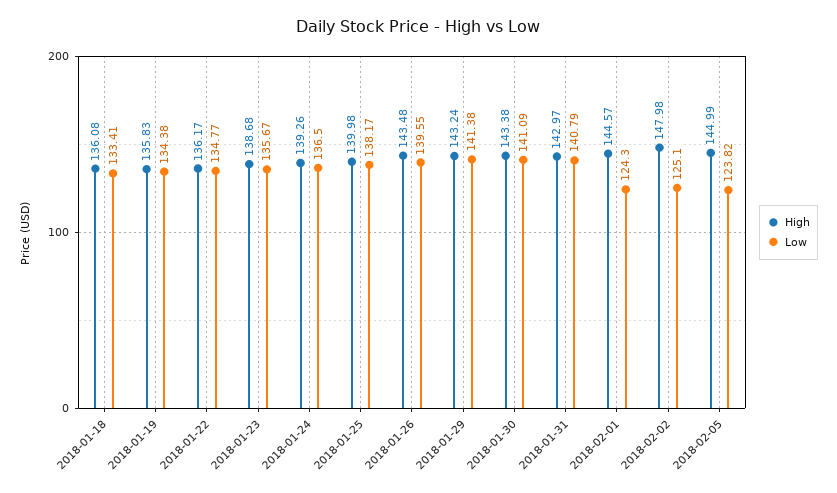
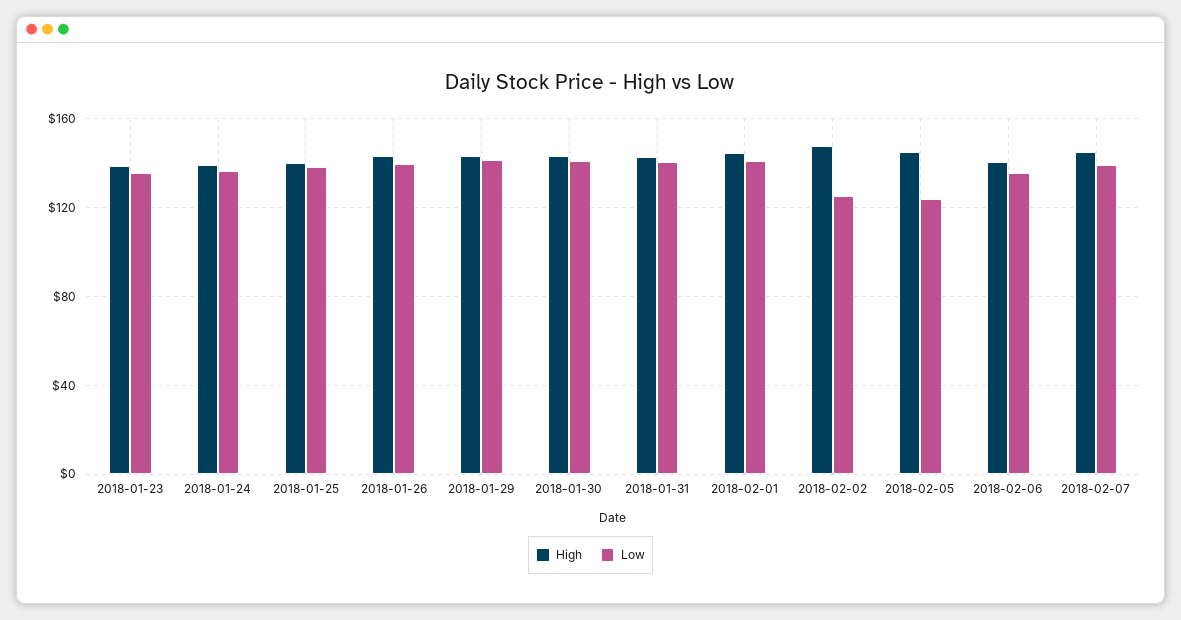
High, 2018-01-18: 136.08 -> none
Low, 2018-01-18: 133.41 -> none
High, 2018-01-19: 135.83 -> none
Low, 2018-01-19: 134.38 -> none
High, 2018-01-22: 136.17 -> none
Low, 2018-01-22: 134.77 -> none
Low, 2018-02-01: 124.3 -> 140
High, 2018-02-06: none -> 140
Low, 2018-02-06: none -> 135
High, 2018-02-07: none -> 145
Low, 2018-02-07: none -> 140

